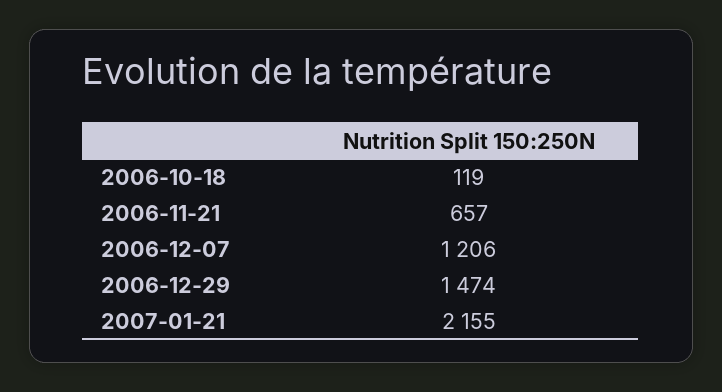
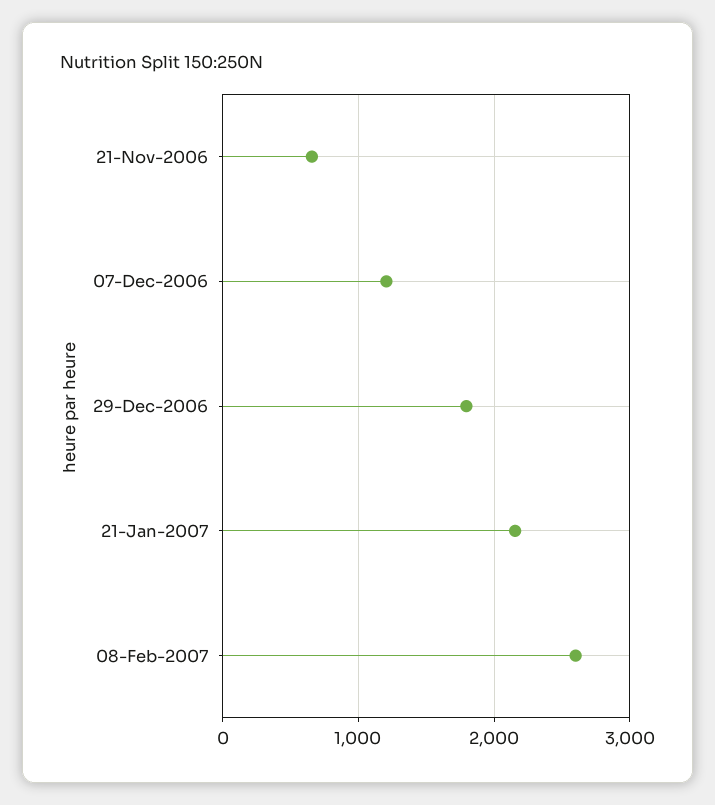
2006-10-18: 119 -> none
2006-12-29: 1474 -> 1800
08-Feb-2007: none -> 2600

